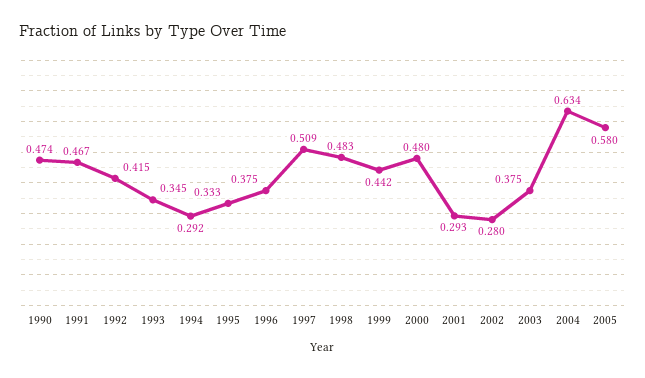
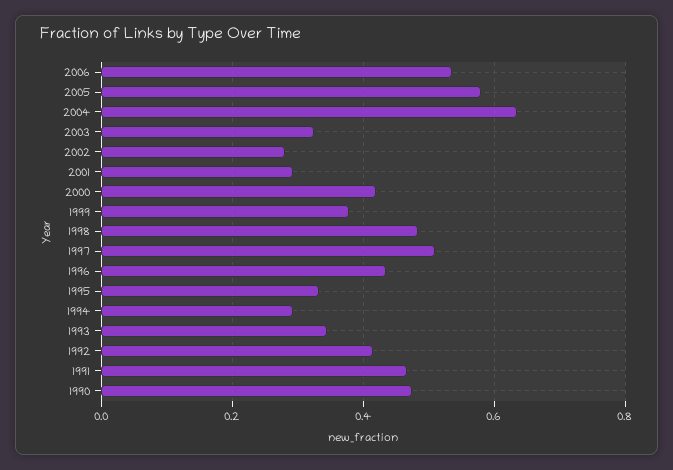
1996: 0.375 -> 0.44
1999: 0.442 -> 0.38
2000: 0.48 -> 0.42
2003: 0.375 -> 0.32
2006: none -> 0.54

